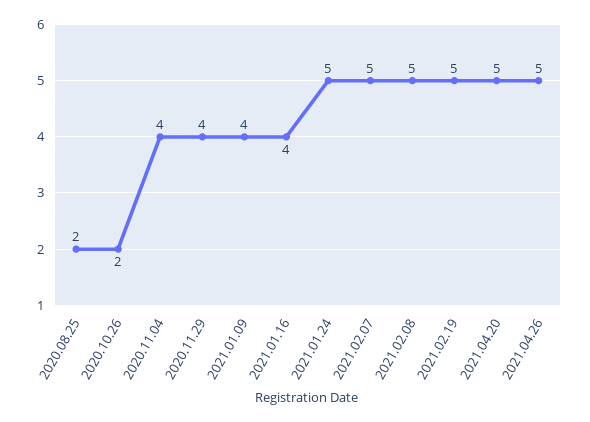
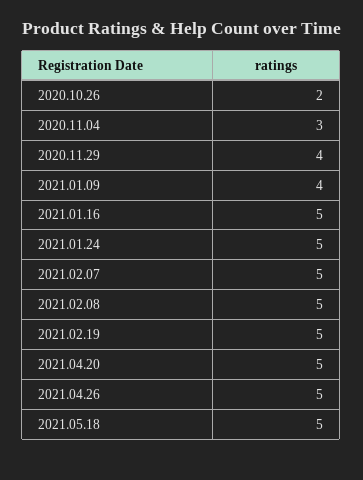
2020.08.25: 2 -> none
2020.11.04: 4 -> 3
2021.01.16: 4 -> 5
2021.05.18: none -> 5

